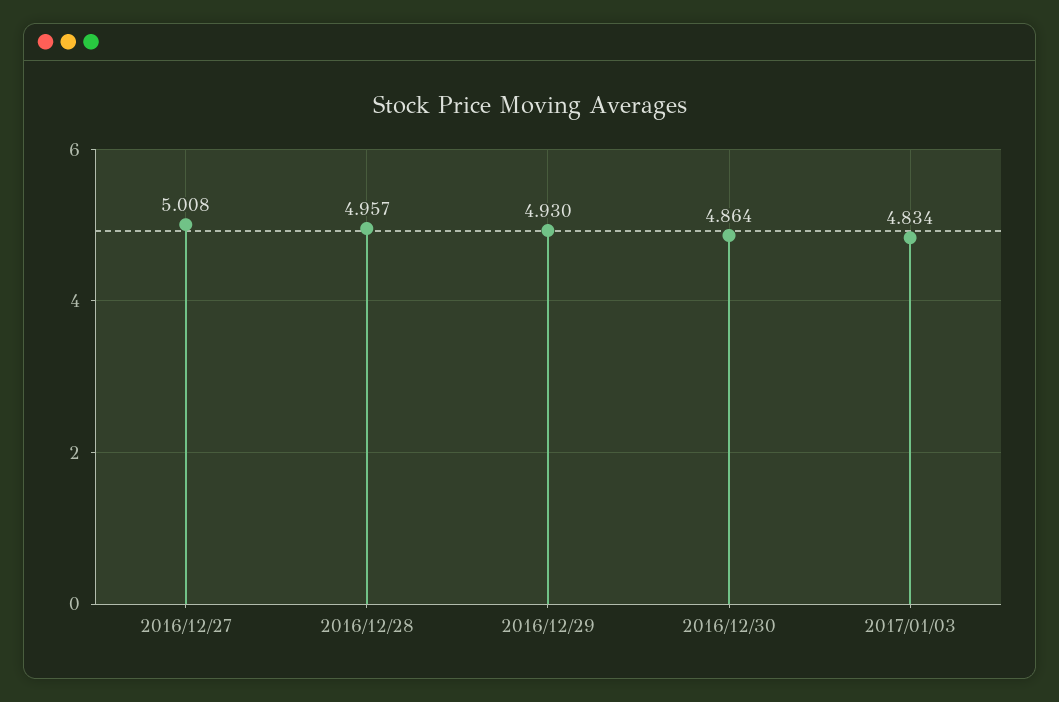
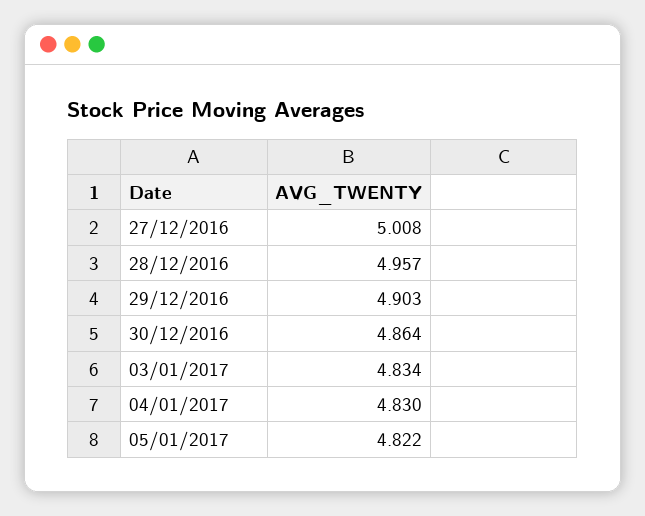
2016/12/29: 4.93 -> 4.903
04/01/2017: none -> 4.83
05/01/2017: none -> 4.822

